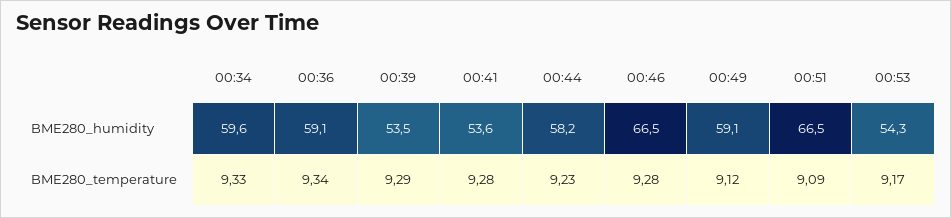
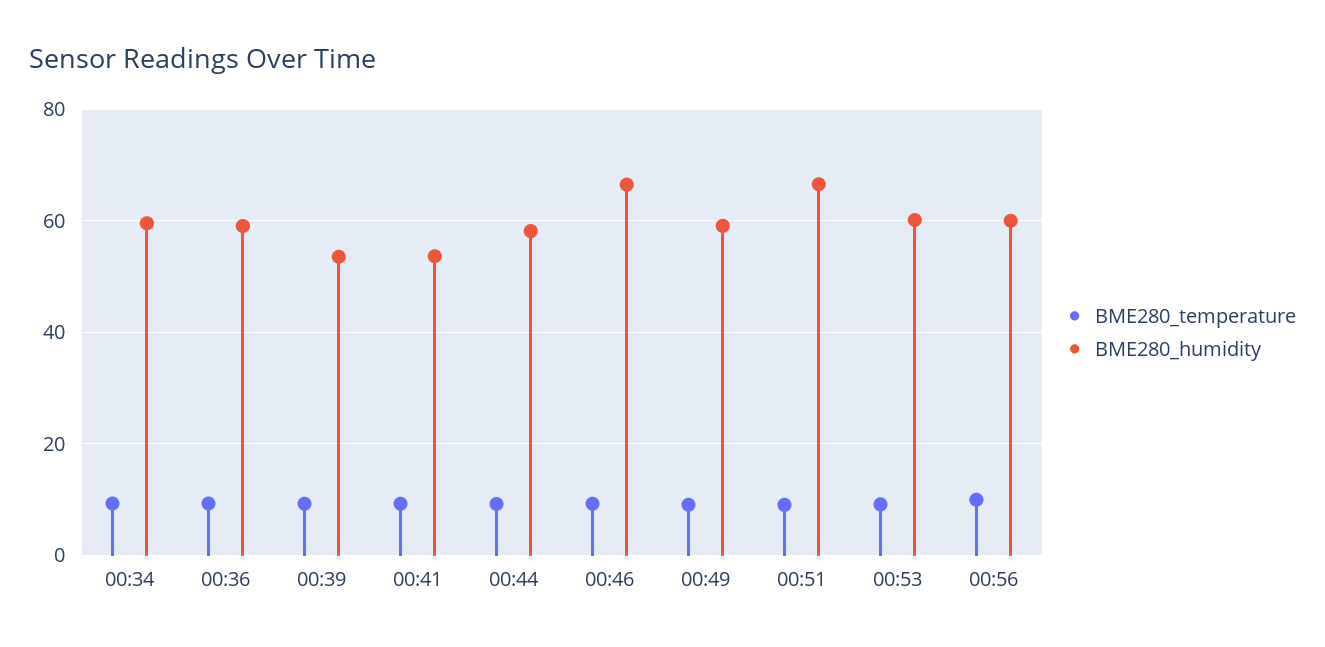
BME280_humidity, 00:53: 54.3 -> 60
BME280_temperature, 00:56: none -> 10
BME280_humidity, 00:56: none -> 60

